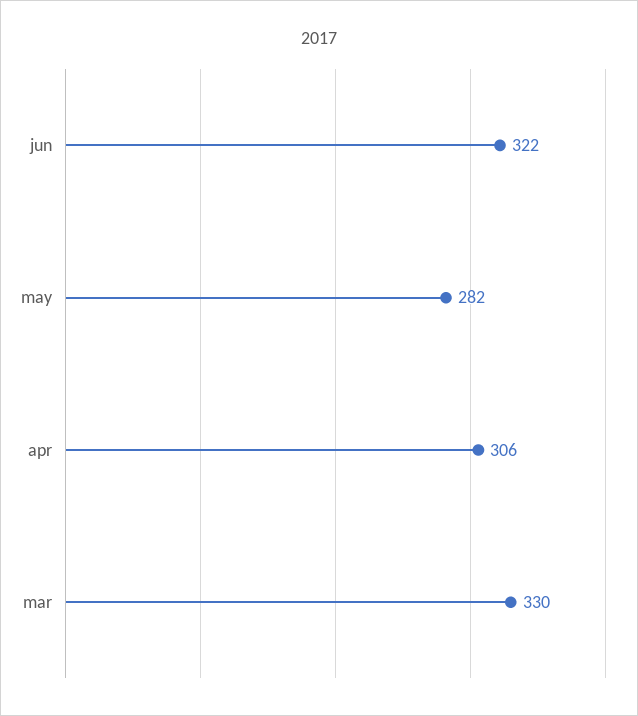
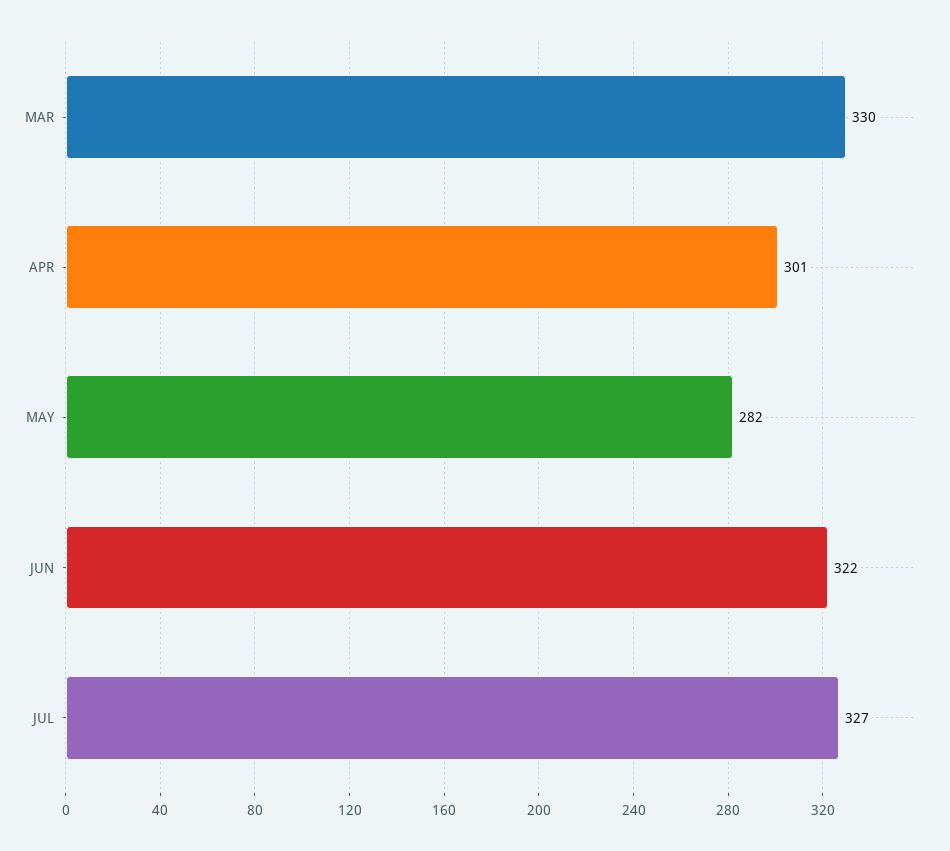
apr: 306 -> 301
JUL: none -> 327

